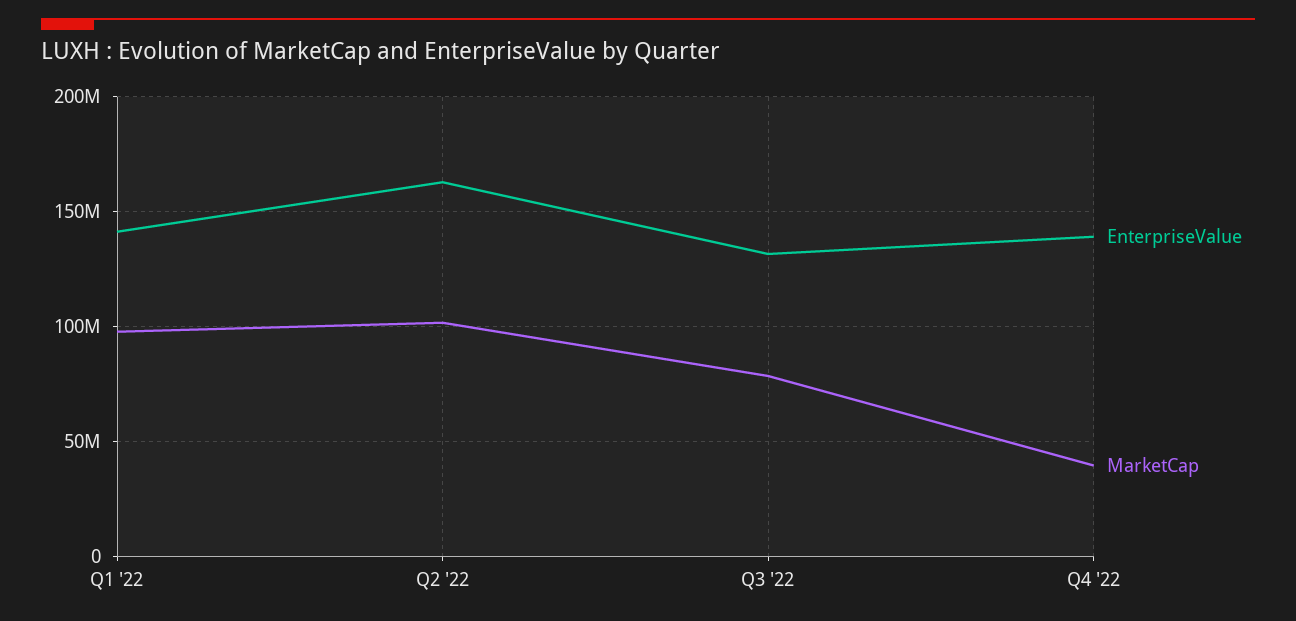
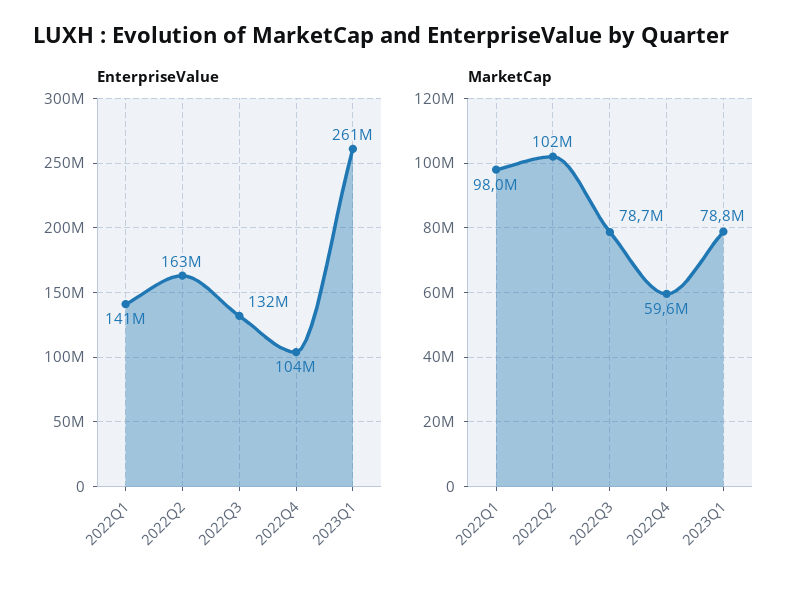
EnterpriseValue, Q4 '22: 140000000 -> 104000000
MarketCap, Q4 '22: 40000000 -> 59600000
EnterpriseValue, 2023Q1: none -> 261000000
MarketCap, 2023Q1: none -> 78800000

